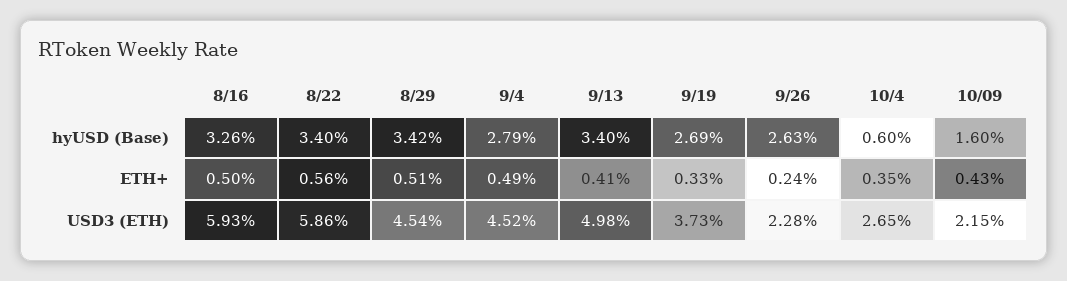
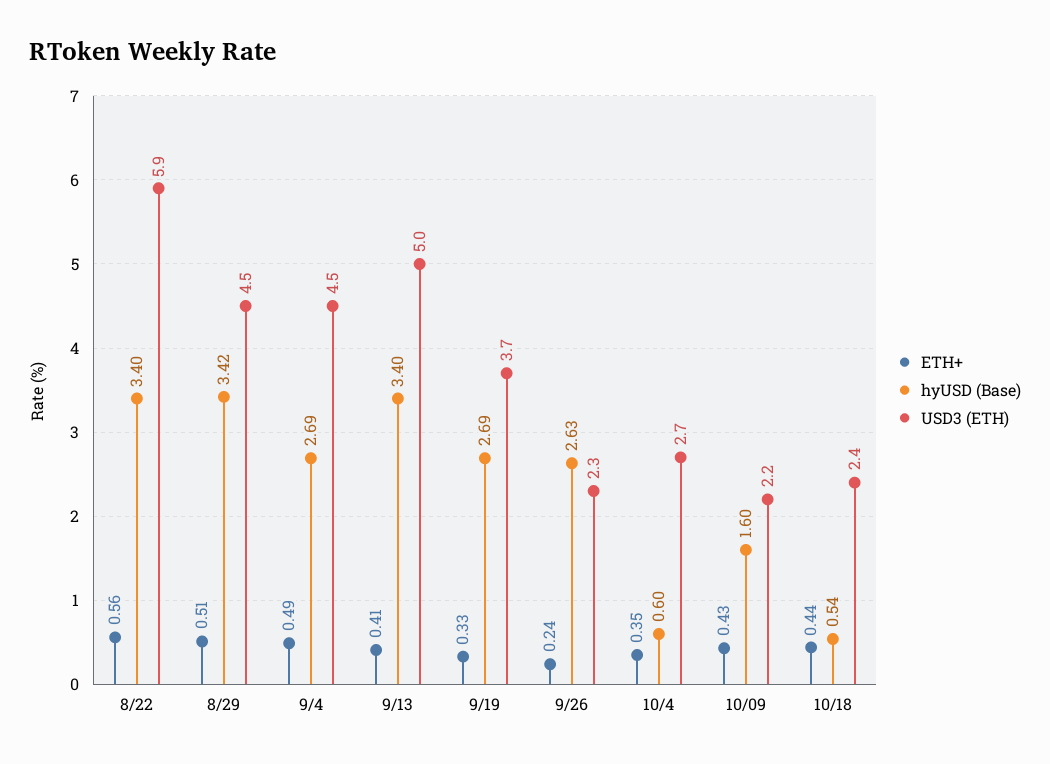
hyUSD (Base), 8/16: 3.26 -> none
hyUSD (Base), 9/4: 2.79 -> 2.69
ETH+, 8/16: 0.5 -> none
USD3 (ETH), 8/16: 5.93 -> none
ETH+, 10/18: none -> 0.44
hyUSD (Base), 10/18: none -> 0.54
USD3 (ETH), 10/18: none -> 2.4

